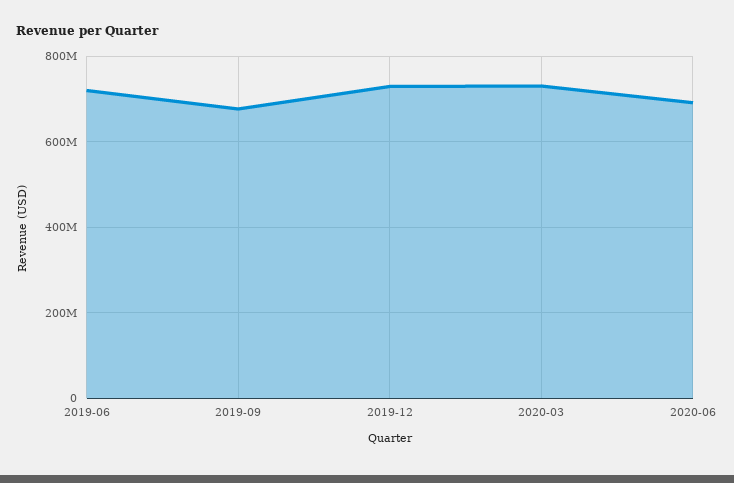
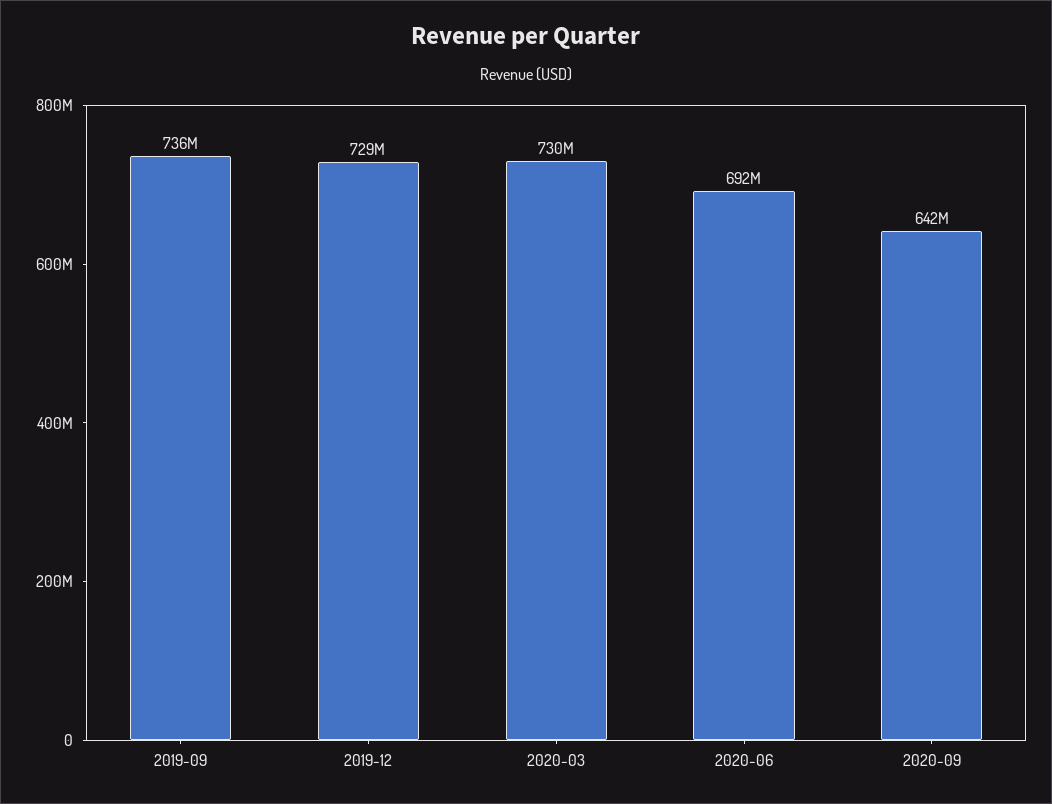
2019-06: 720000000 -> none
2019-09: 680000000 -> 736000000
2020-09: none -> 642000000

